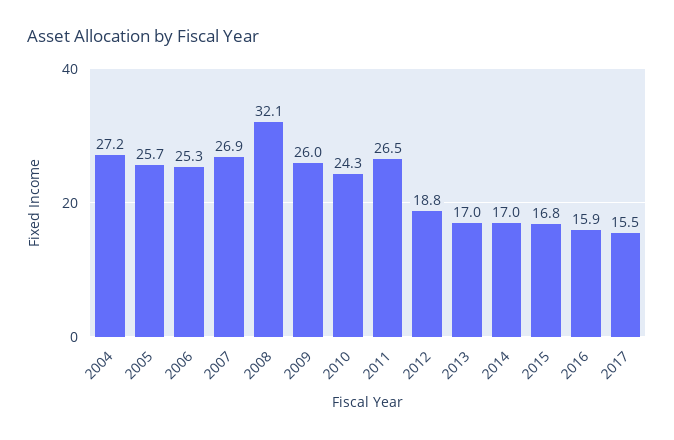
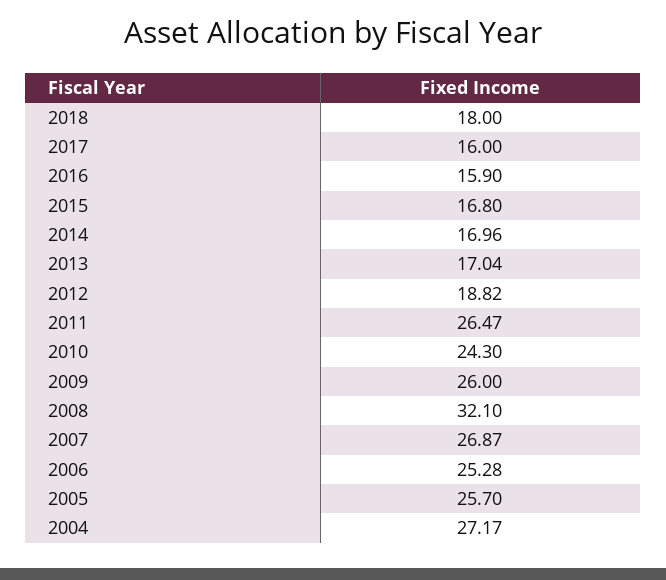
2017: 15.5 -> 16
2018: none -> 18

